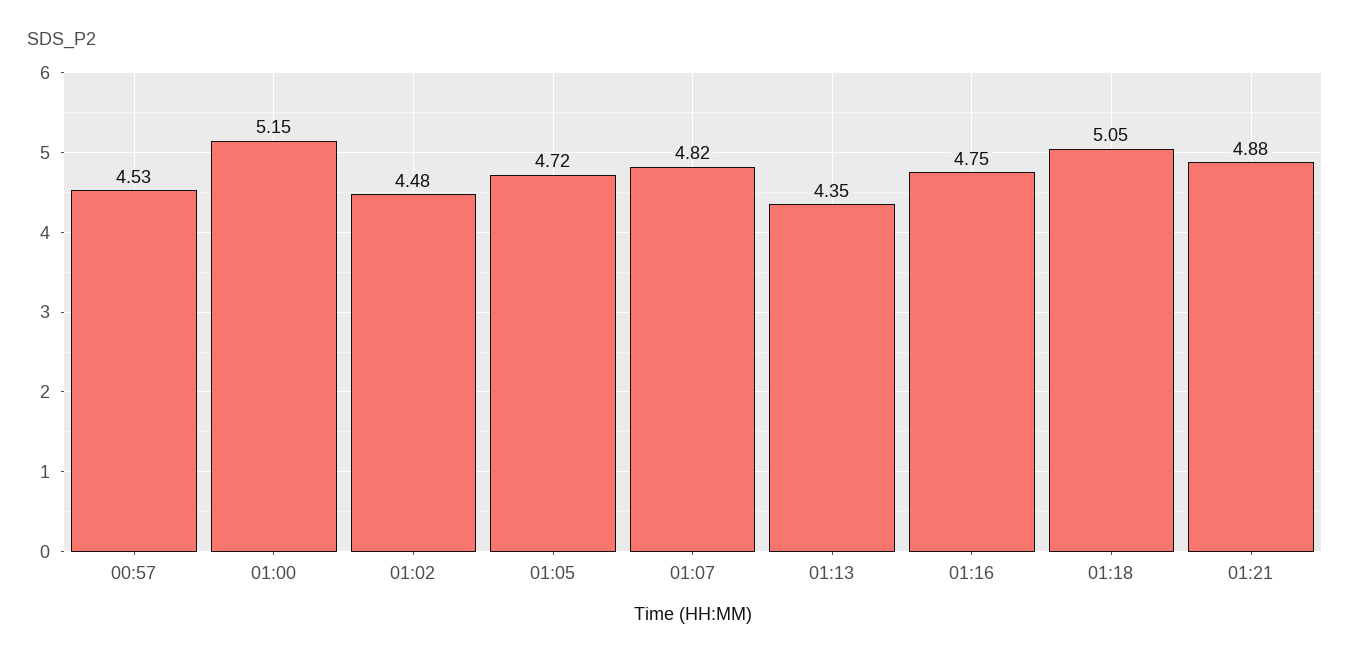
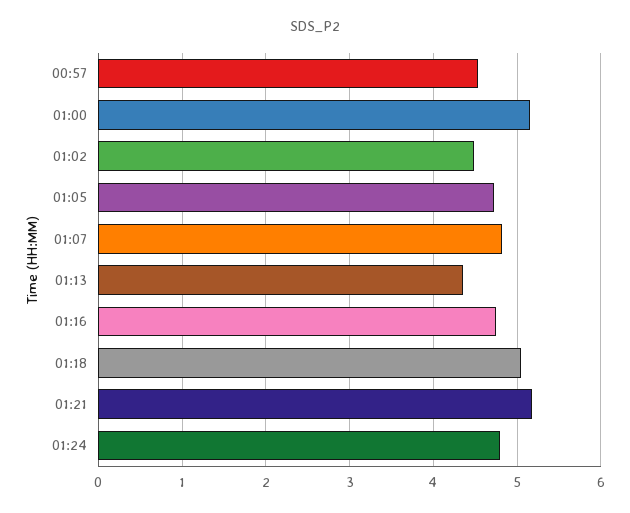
01:21: 4.88 -> 5.2
01:24: none -> 4.8

